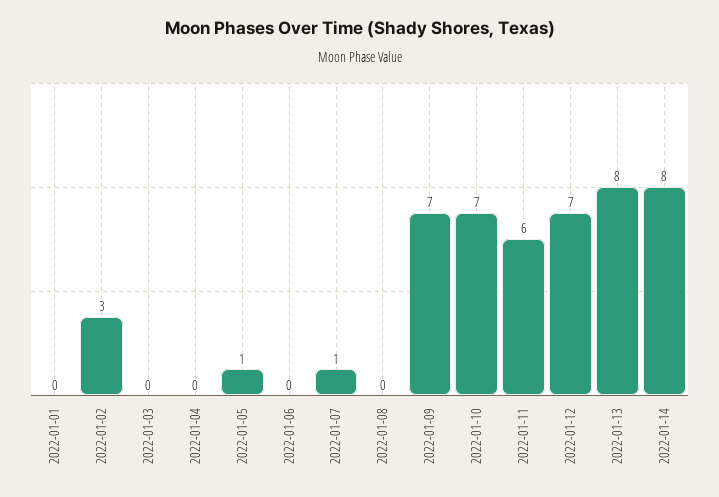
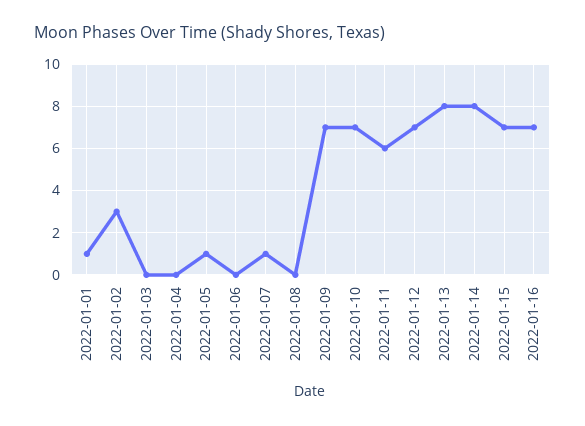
2022-01-01: 0 -> 1
2022-01-15: none -> 7
2022-01-16: none -> 7

